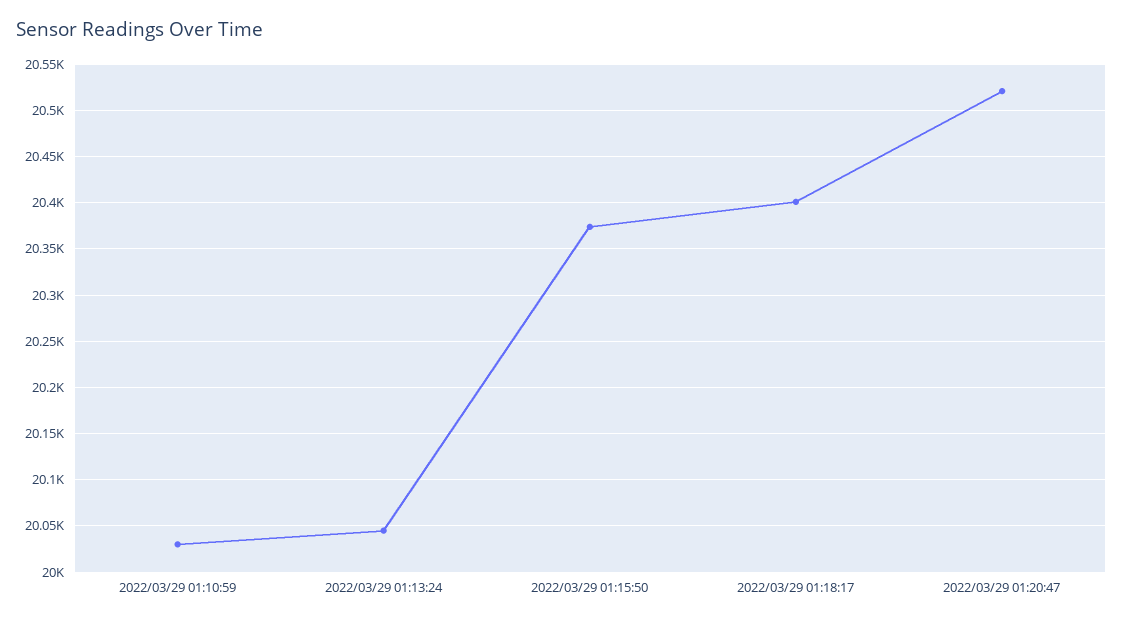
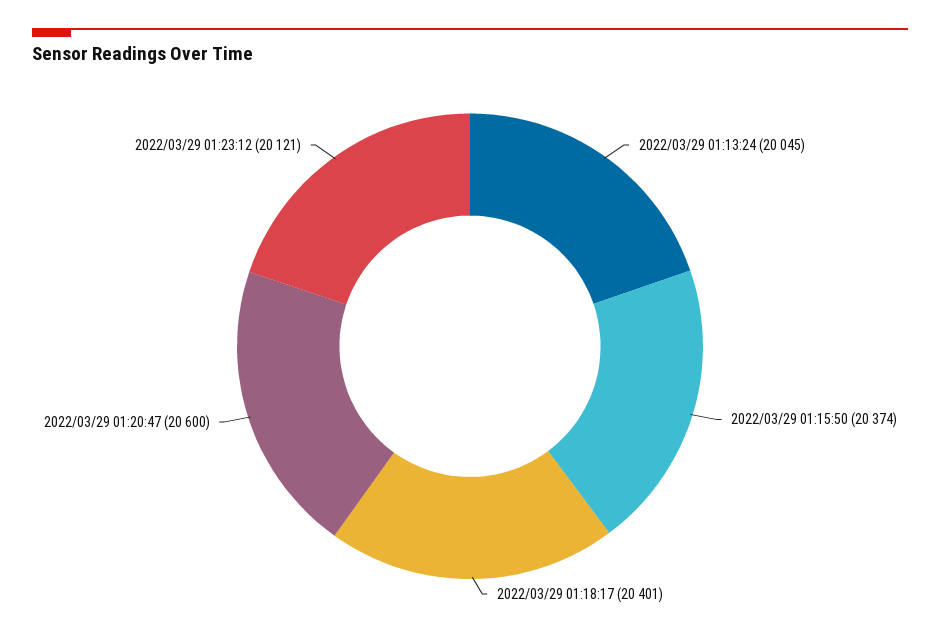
2022/03/29 01:10:59: 20030 -> none
2022/03/29 01:20:47: 20520 -> 20600
2022/03/29 01:23:12: none -> 20121

